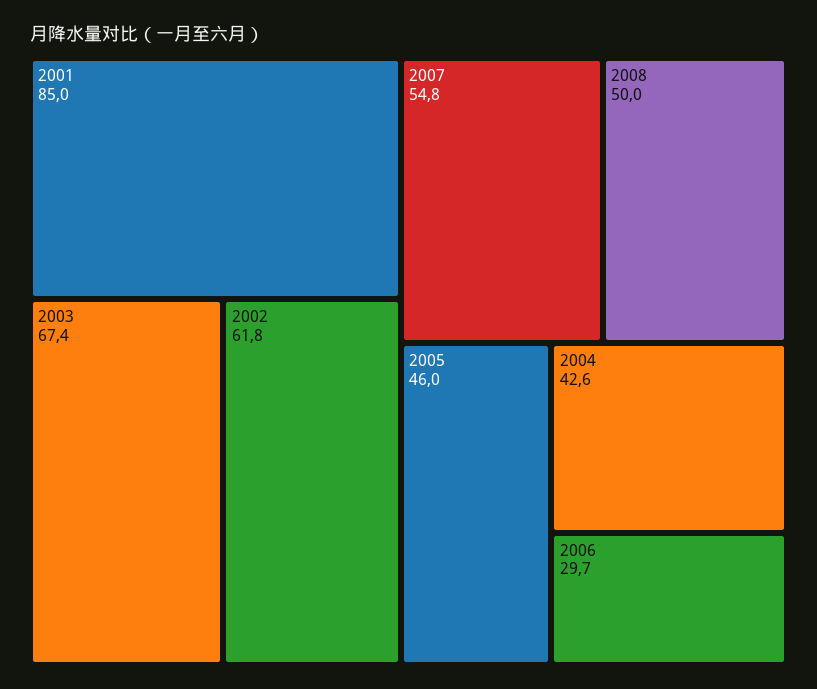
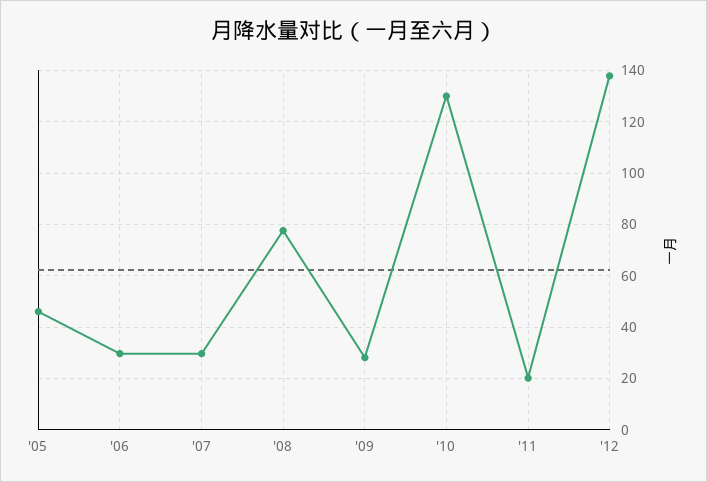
2001: 85 -> none
2003: 67.4 -> none
2002: 61.8 -> none
2007: 54.8 -> 30
2008: 50 -> 77.5
2004: 42.6 -> none
'09: none -> 27.5
'10: none -> 130
'11: none -> 20
'12: none -> 137.5

